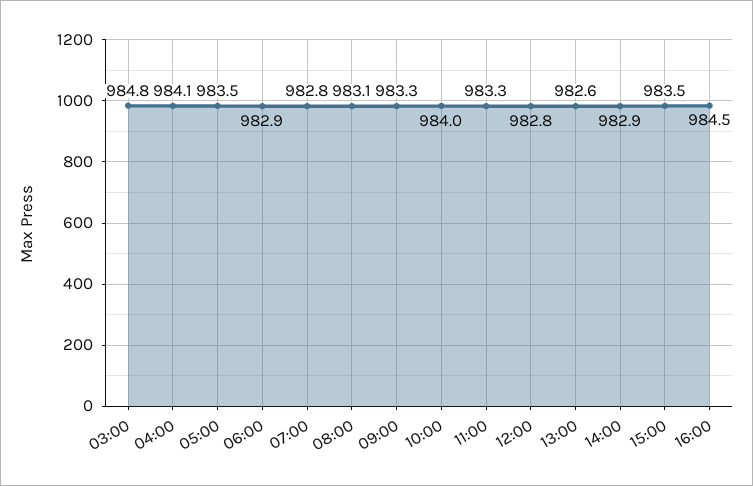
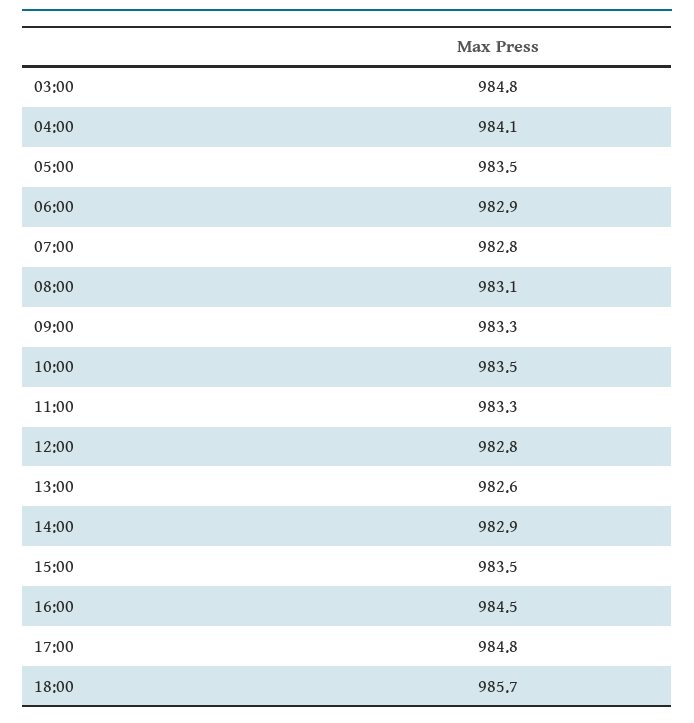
10:00: 984 -> 983.5
17:00: none -> 984.8
18:00: none -> 985.7

